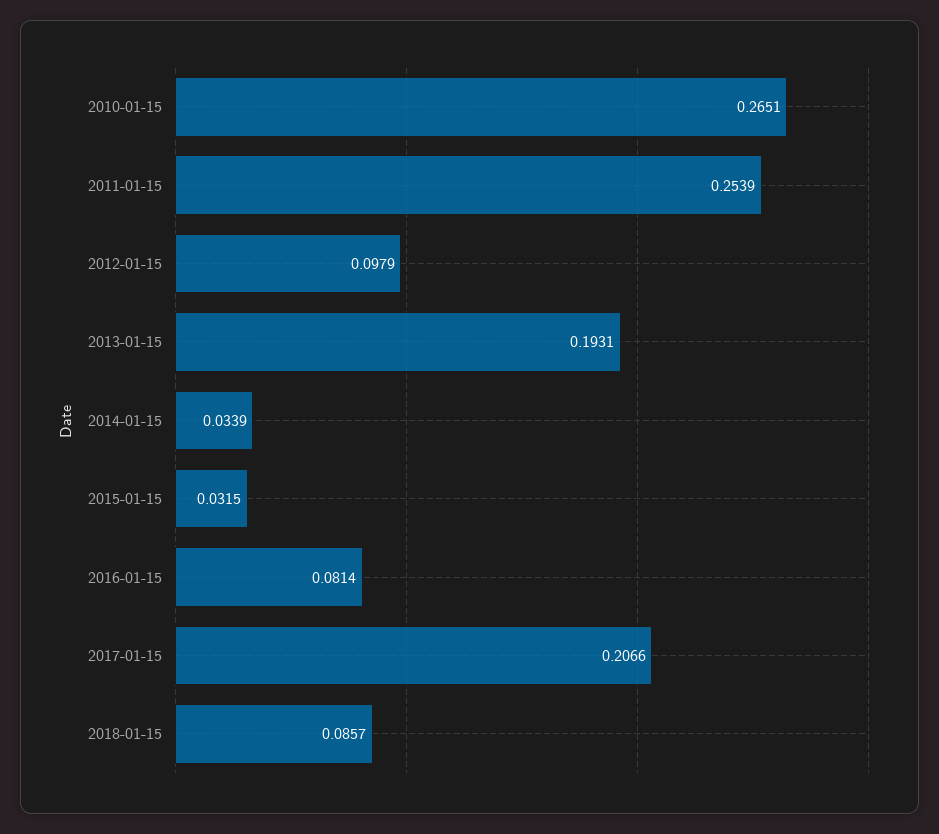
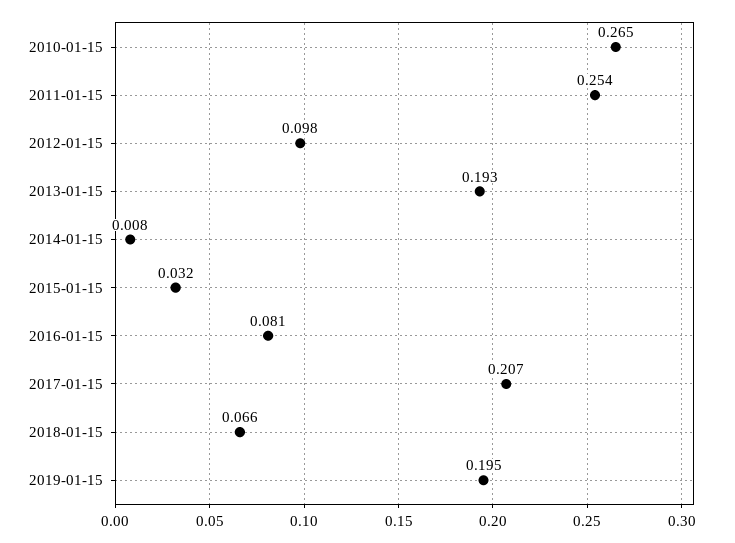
2014-01-15: 0.0339 -> 0.008
2018-01-15: 0.0857 -> 0.066
2019-01-15: none -> 0.195

